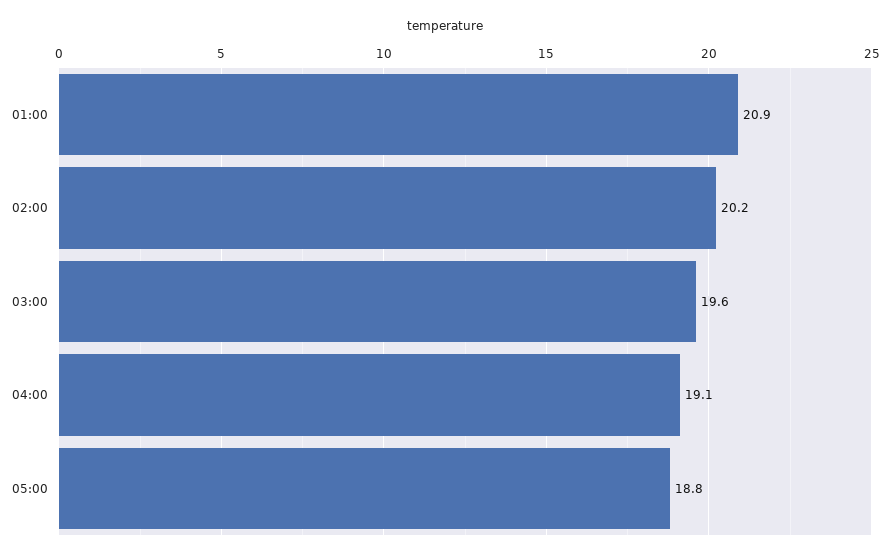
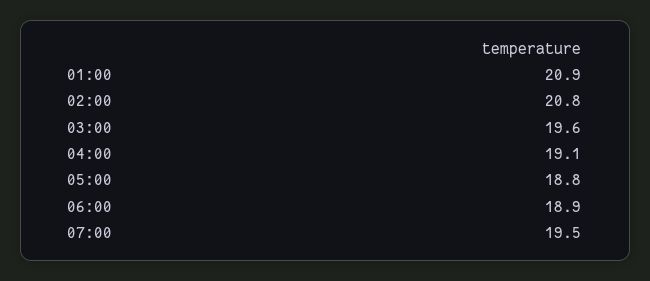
02:00: 20.2 -> 20.8
06:00: none -> 18.9
07:00: none -> 19.5

